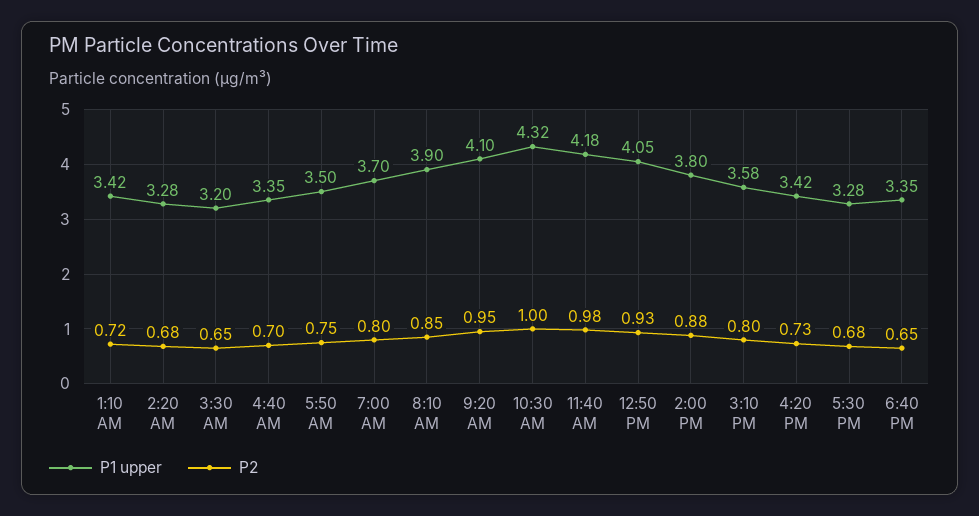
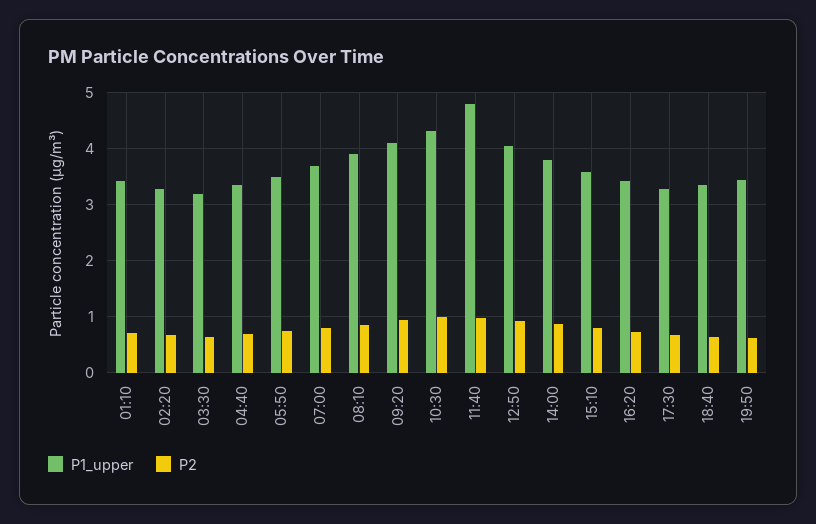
P1 upper, 11:40 AM: 4.18 -> 4.8
P1 upper, 19:50: none -> 3.4
P2, 19:50: none -> 0.6

